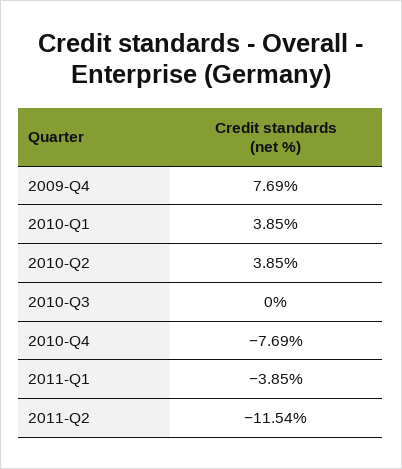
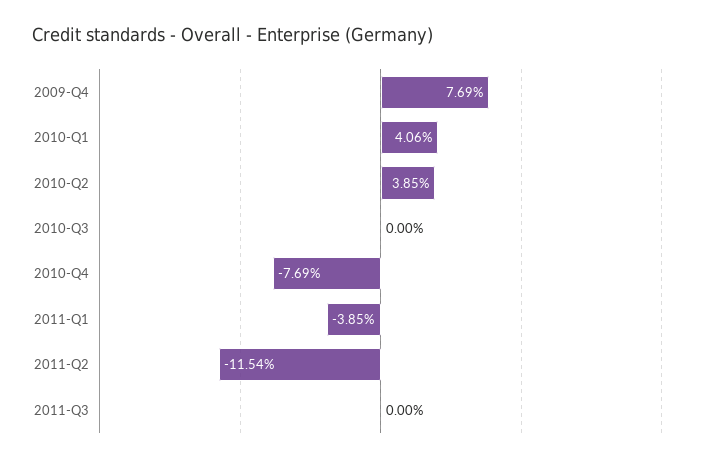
2010-Q1: 3.85 -> 4.06
2011-Q3: none -> 0

